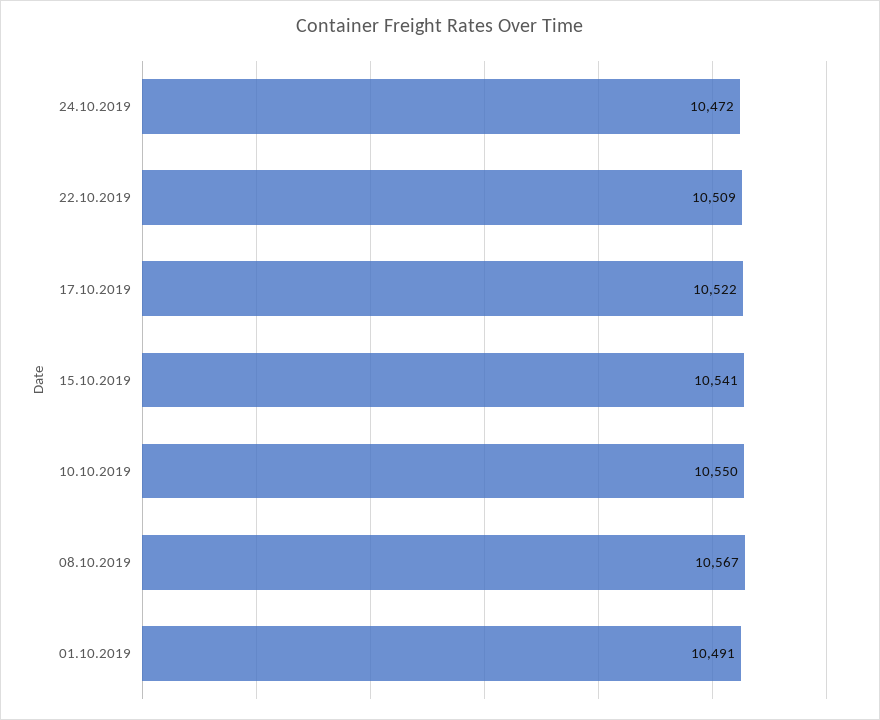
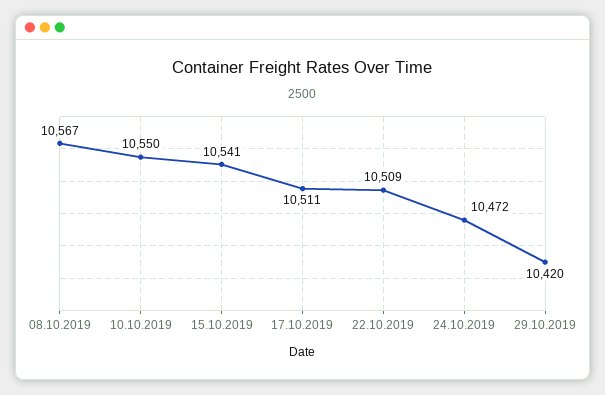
17.10.2019: 10522 -> 10511
01.10.2019: 10491 -> none
29.10.2019: none -> 10420

